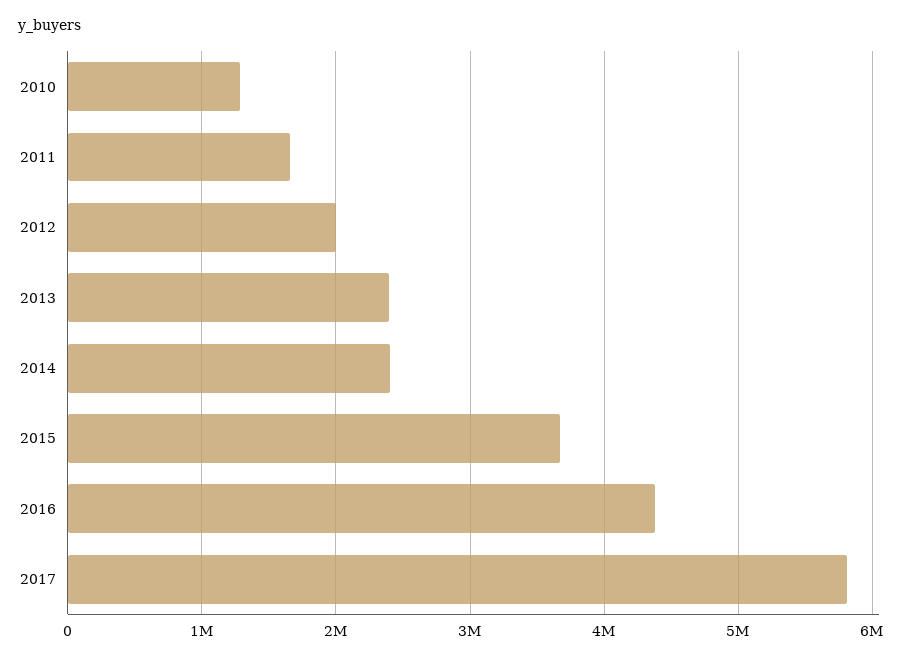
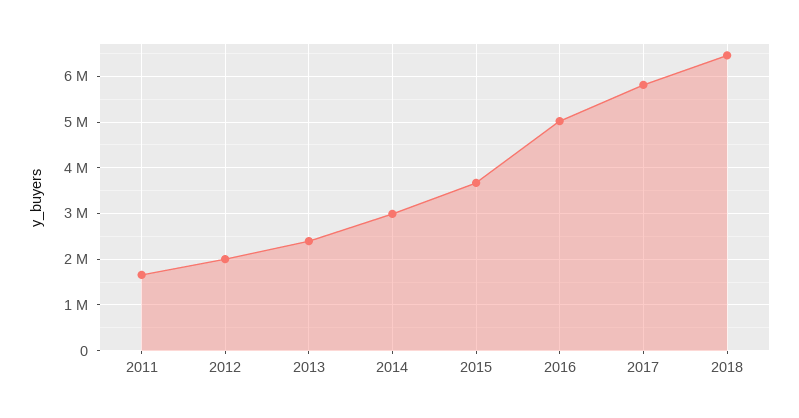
2010: 1300000 -> none
2014: 2400000 -> 3000000
2016: 4400000 -> 5000000
2018: none -> 6400000

